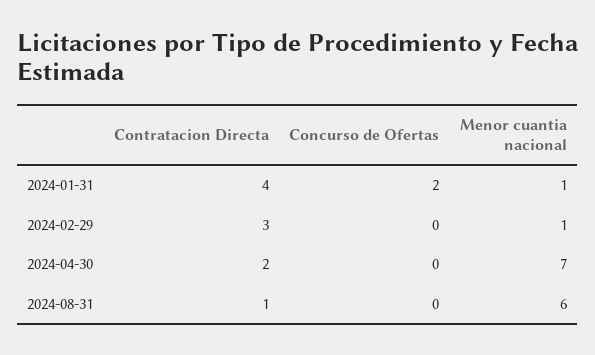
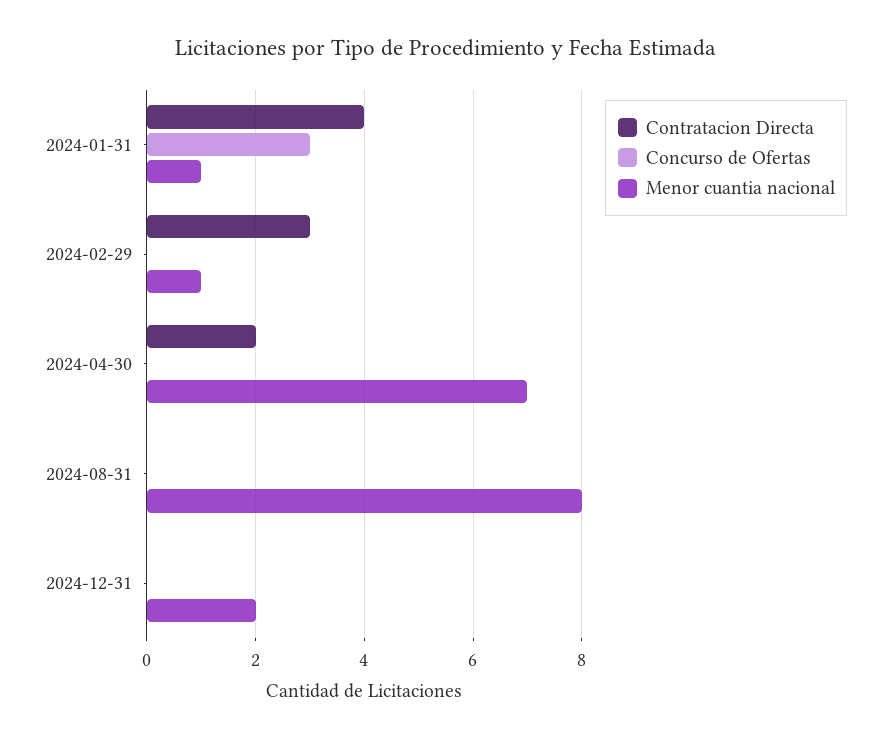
Concurso de Ofertas, 2024-01-31: 2 -> 3
Contratacion Directa, 2024-08-31: 1 -> 0
Menor cuantia nacional, 2024-08-31: 6 -> 8
Contratacion Directa, 2024-12-31: none -> 0
Concurso de Ofertas, 2024-12-31: none -> 0
Menor cuantia nacional, 2024-12-31: none -> 2

